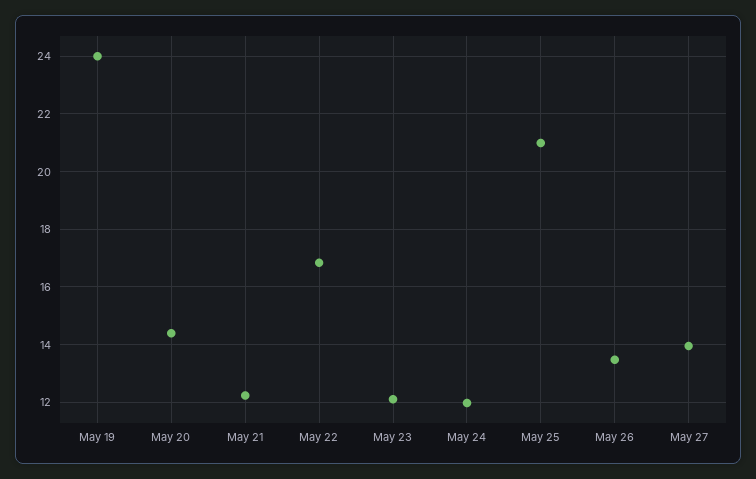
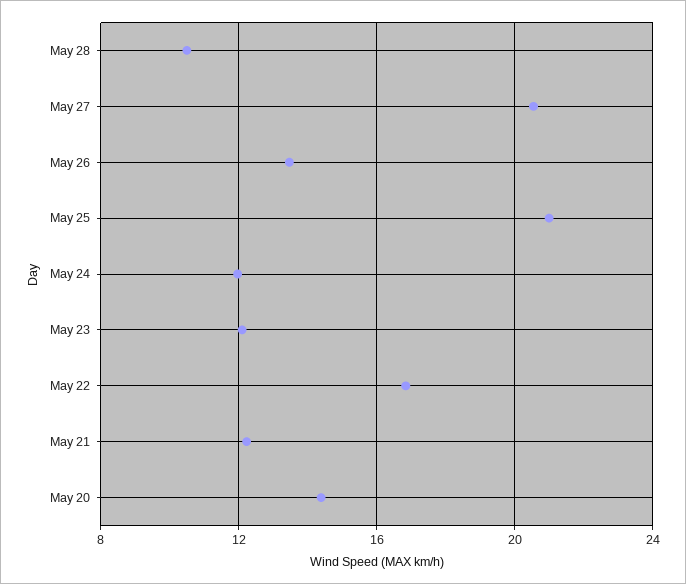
May 19: 24 -> none
May 27: 14 -> 20.5
May 28: none -> 10.5

